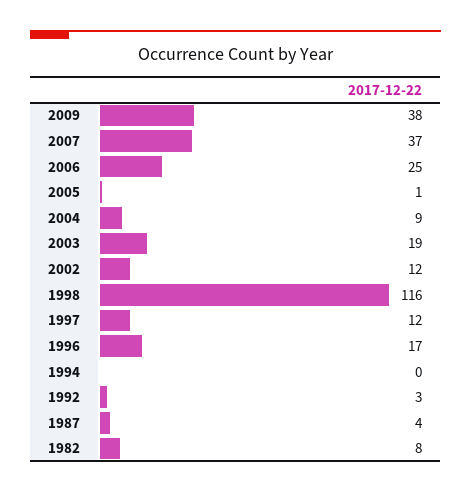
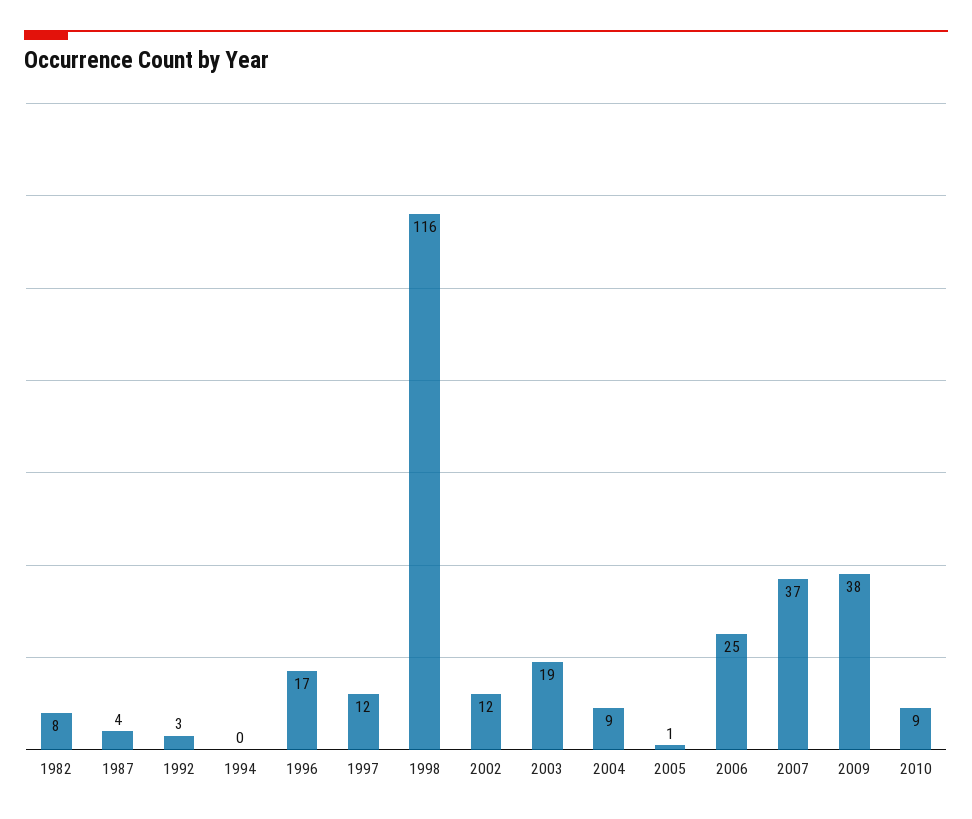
2010: none -> 9

